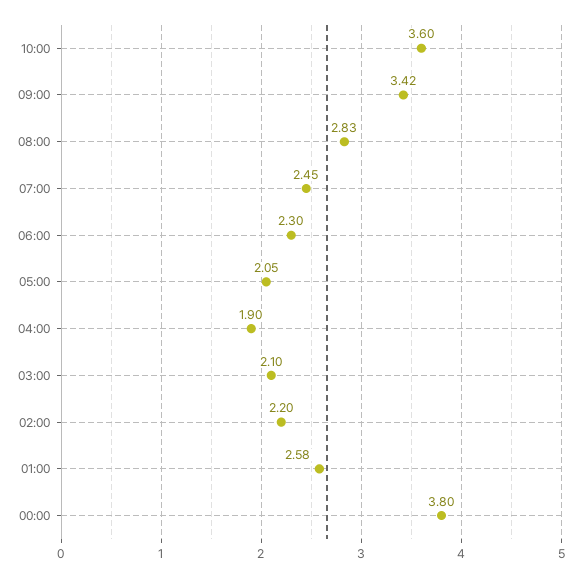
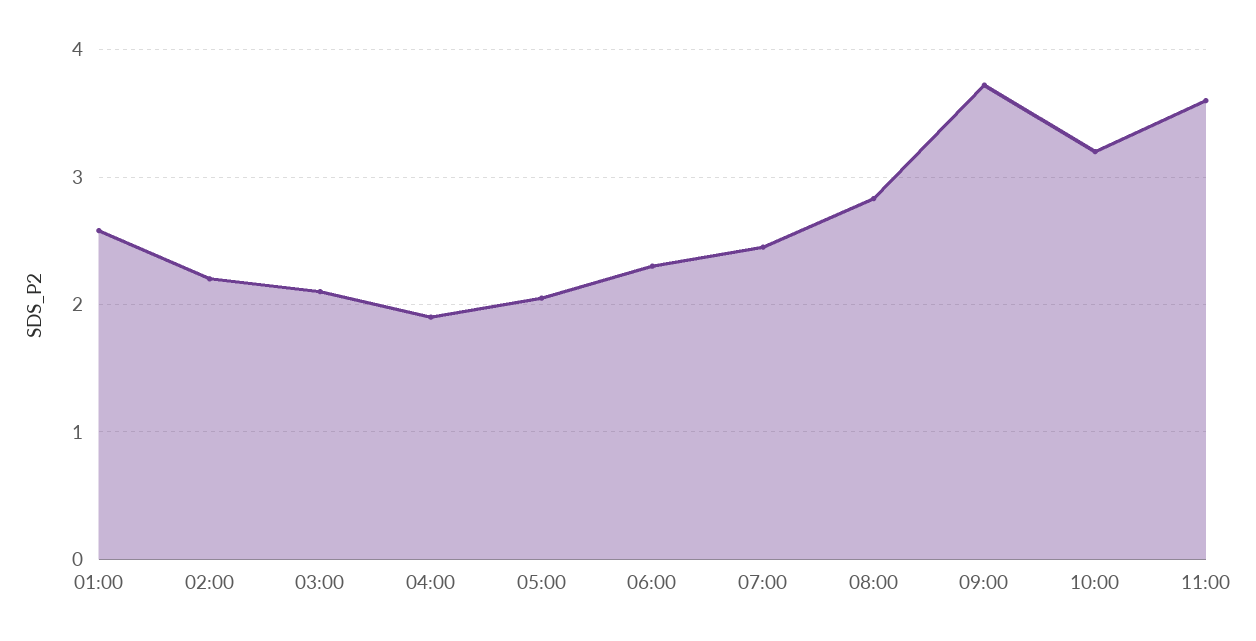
10:00: 3.6 -> 3.2
09:00: 3.42 -> 3.7
00:00: 3.8 -> none
11:00: none -> 3.6

